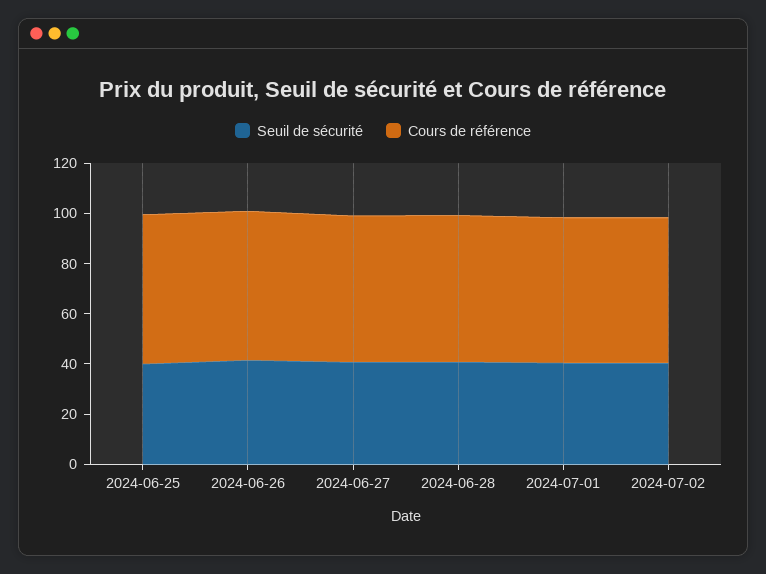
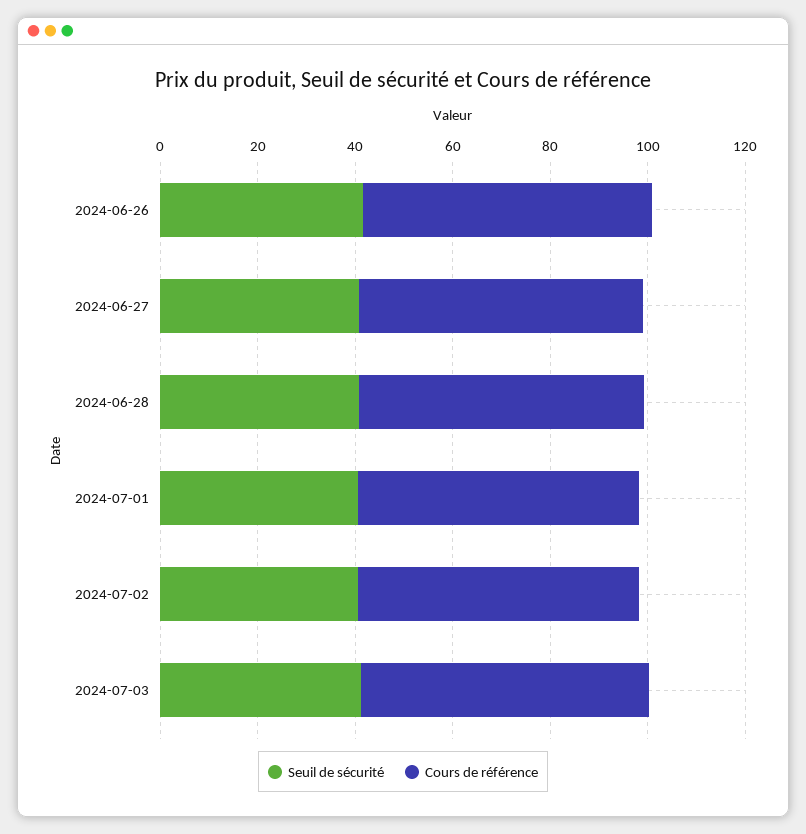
Seuil de sécurité, 2024-06-25: 40 -> none
Cours de référence, 2024-06-25: 60 -> none
Seuil de sécurité, 2024-07-03: none -> 40
Cours de référence, 2024-07-03: none -> 60

